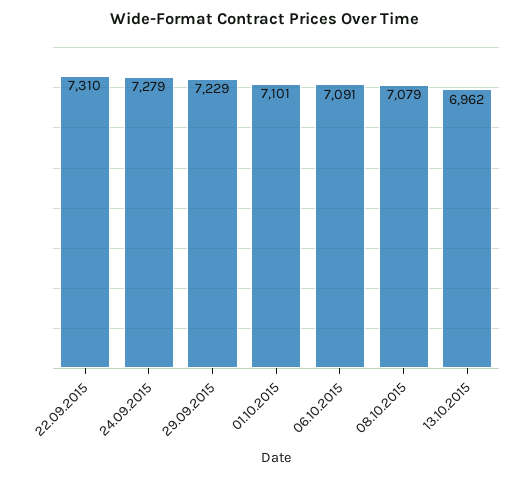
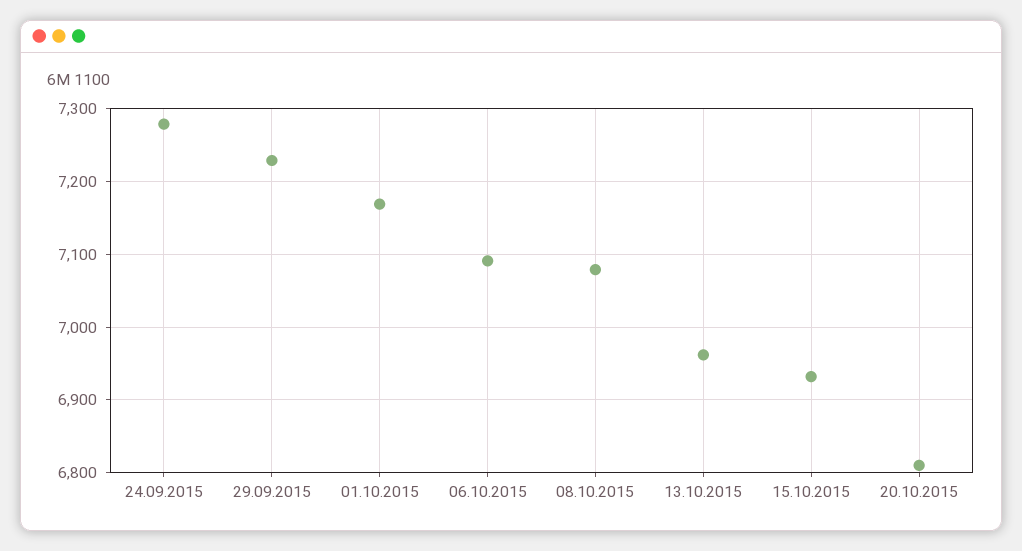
22.09.2015: 7310 -> none
01.10.2015: 7101 -> 7170
15.10.2015: none -> 6930
20.10.2015: none -> 6810

